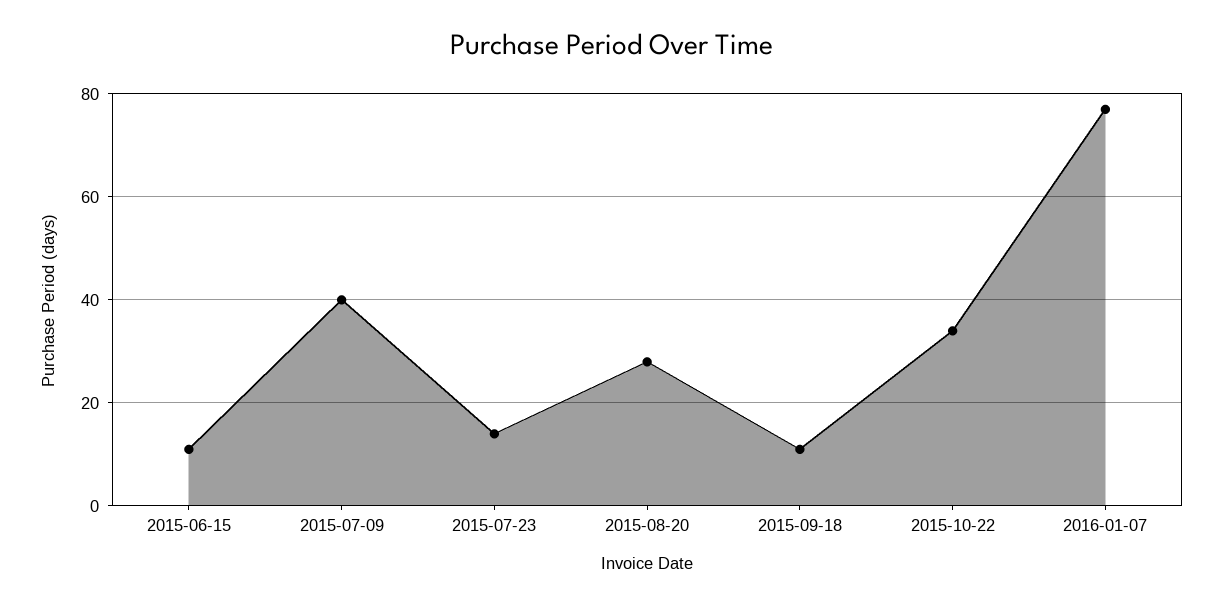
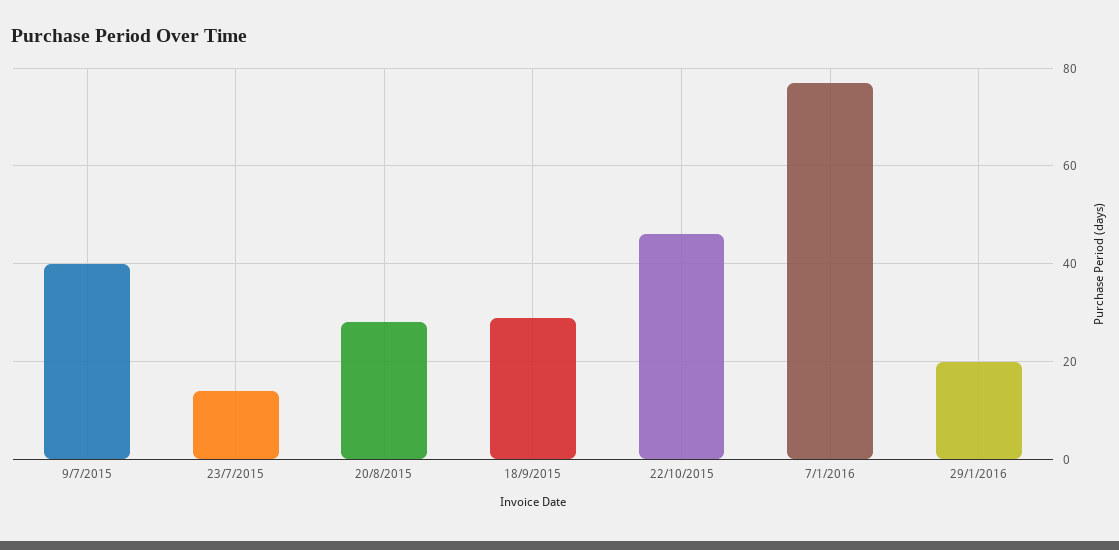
2015-06-15: 10 -> none
2015-09-18: 10 -> 30
2015-10-22: 35 -> 45
29/1/2016: none -> 20

